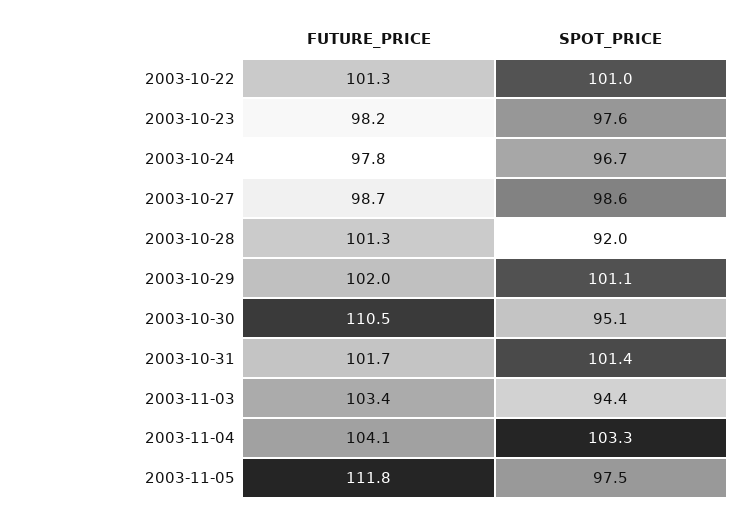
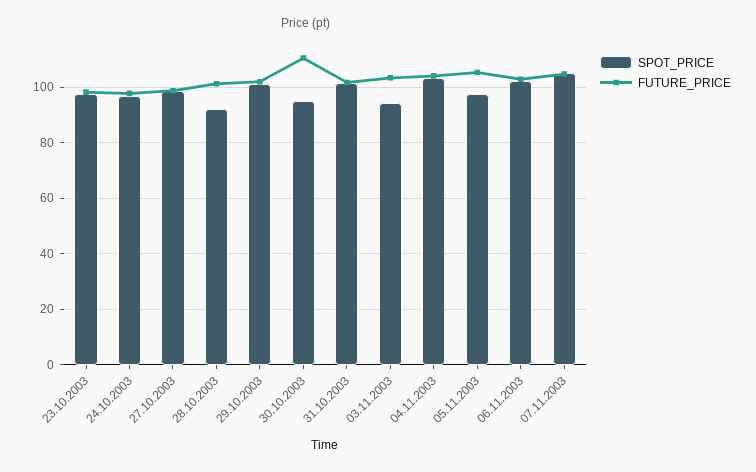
FUTURE_PRICE, 2003-10-22: 101.3 -> none
SPOT_PRICE, 2003-10-22: 101 -> none
FUTURE_PRICE, 2003-11-05: 111.8 -> 105
SPOT_PRICE, 06.11.2003: none -> 102.5
FUTURE_PRICE, 06.11.2003: none -> 102.5
SPOT_PRICE, 07.11.2003: none -> 105
FUTURE_PRICE, 07.11.2003: none -> 105

